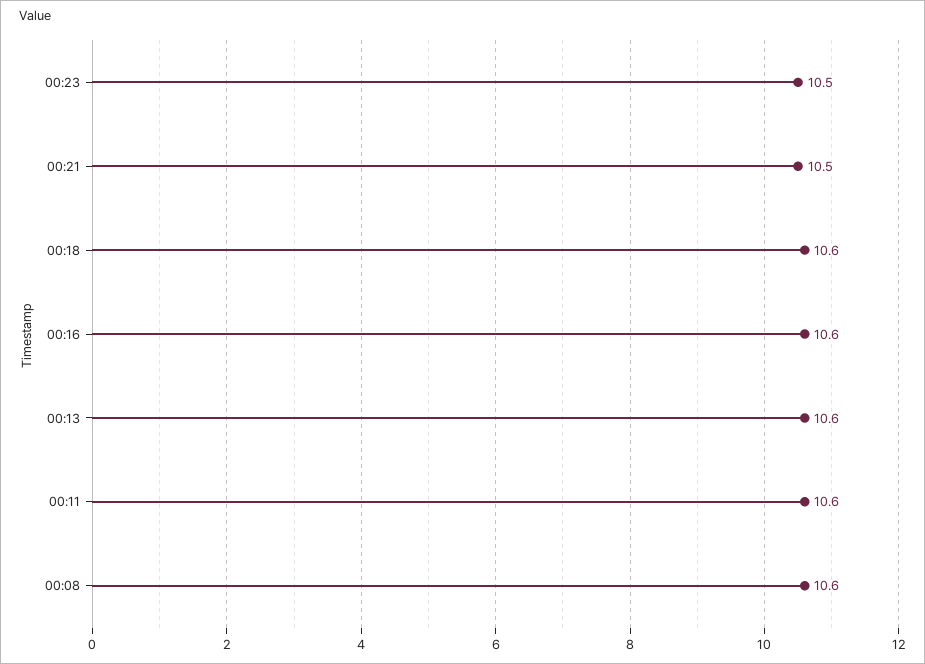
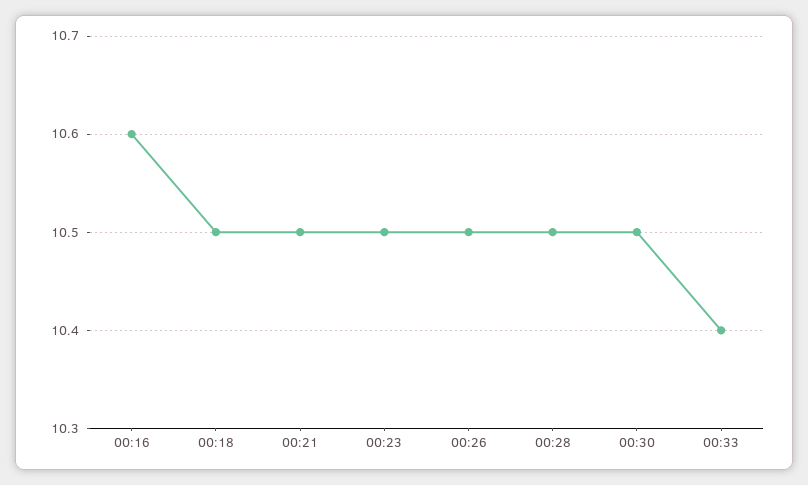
00:18: 10.6 -> 10.5
00:13: 10.6 -> none
00:11: 10.6 -> none
00:08: 10.6 -> none
00:26: none -> 10.5
00:28: none -> 10.5
00:30: none -> 10.5
00:33: none -> 10.4

